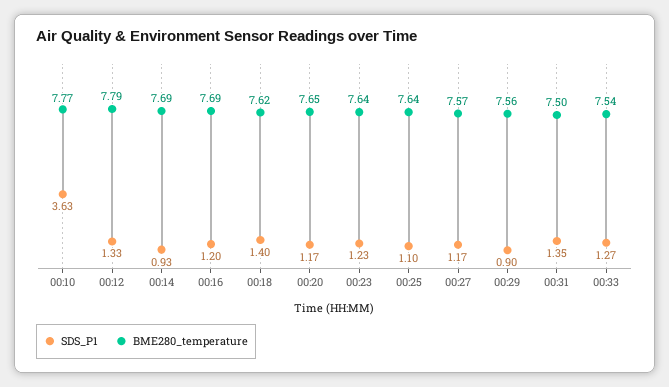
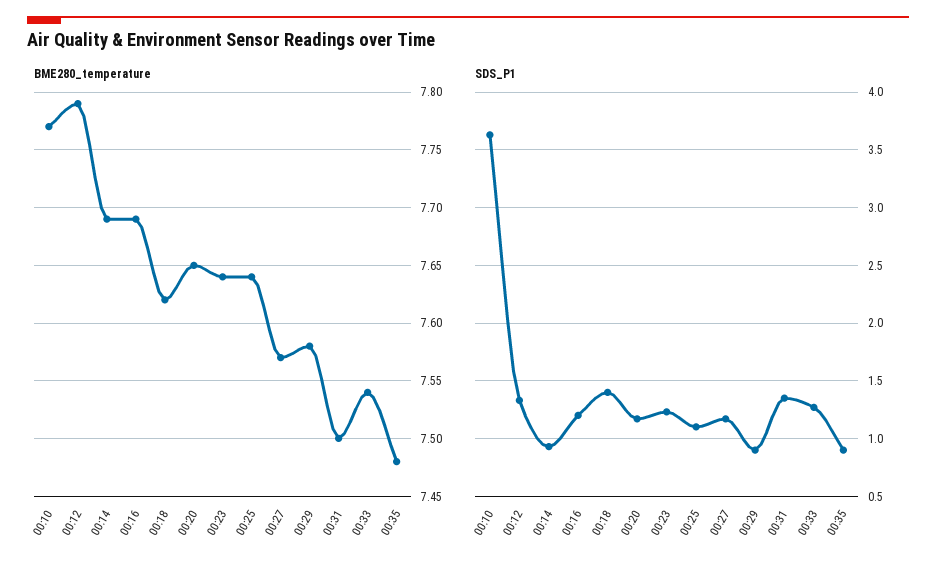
BME280_temperature, 00:29: 7.56 -> 7.58
BME280_temperature, 00:35: none -> 7.48
SDS_P1, 00:35: none -> 0.9

